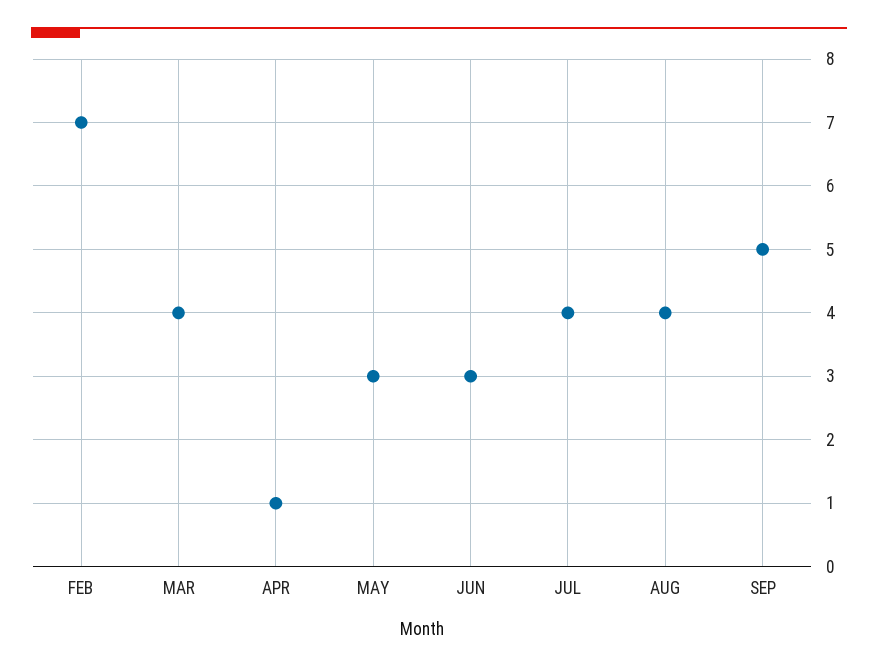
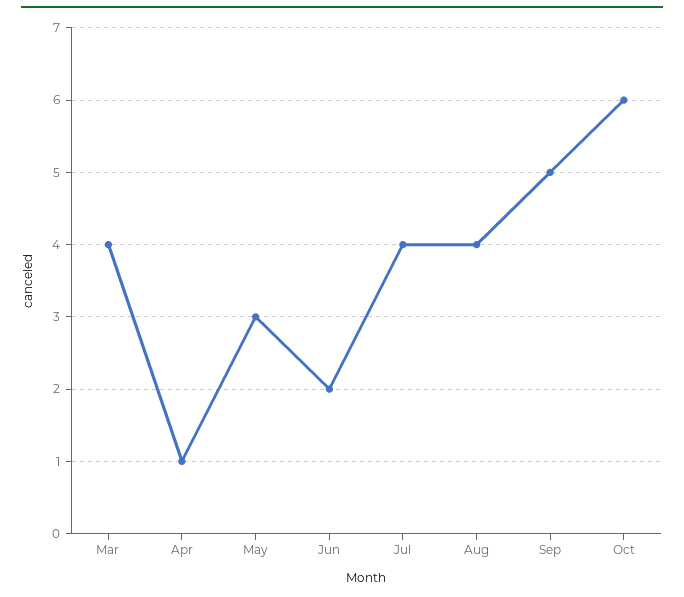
FEB: 7 -> none
JUN: 3 -> 2
Oct: none -> 6

